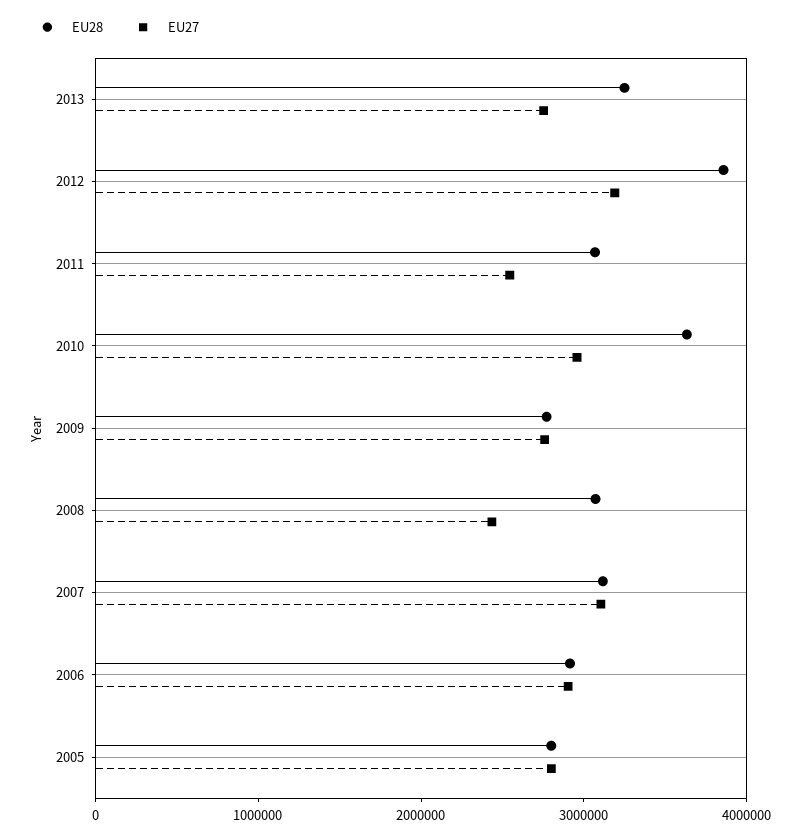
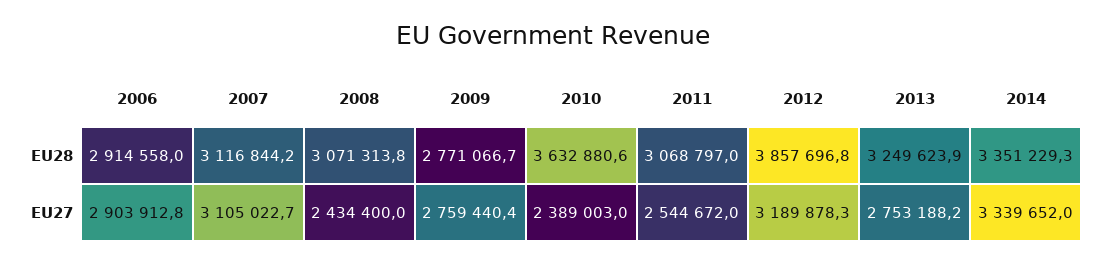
EU27, 2010: 3000000 -> 2389003
EU28, 2005: 2800000 -> none
EU27, 2005: 2800000 -> none
EU28, 2014: none -> 3351229.3
EU27, 2014: none -> 3339652

